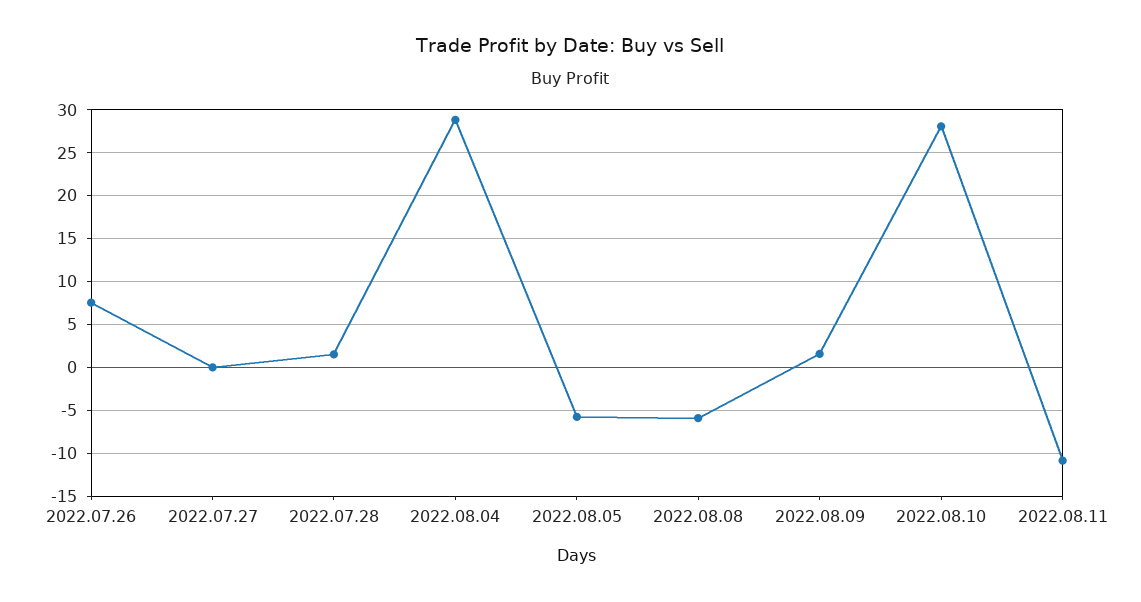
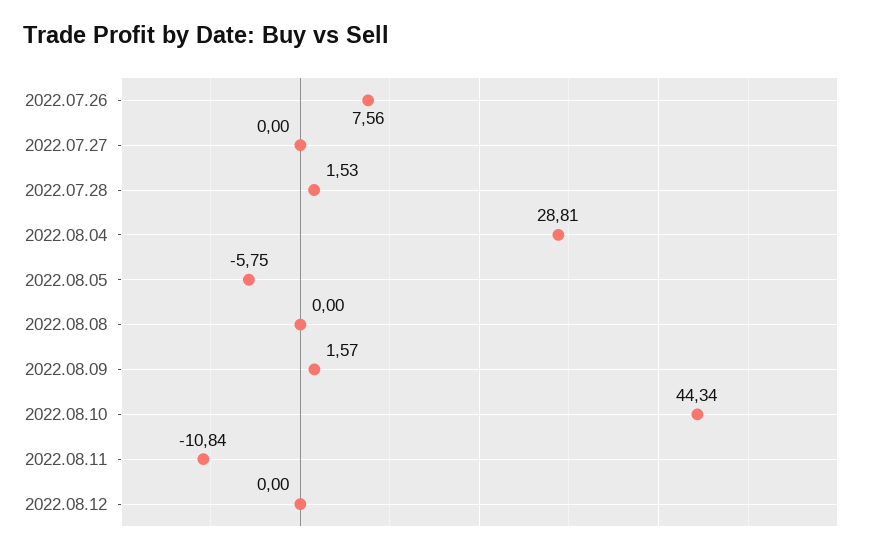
2022.08.08: -6 -> 0
2022.08.10: 28 -> 44.34
2022.08.12: none -> 0

